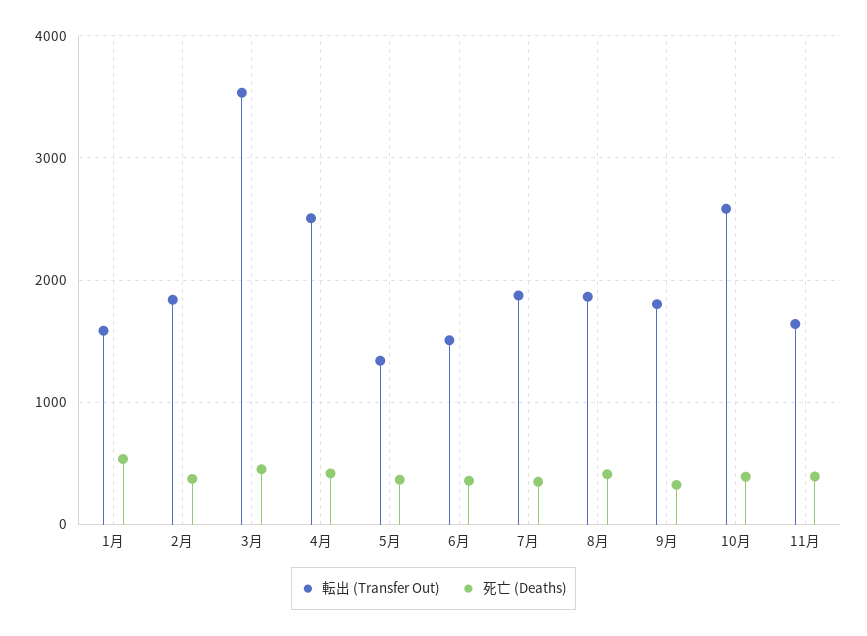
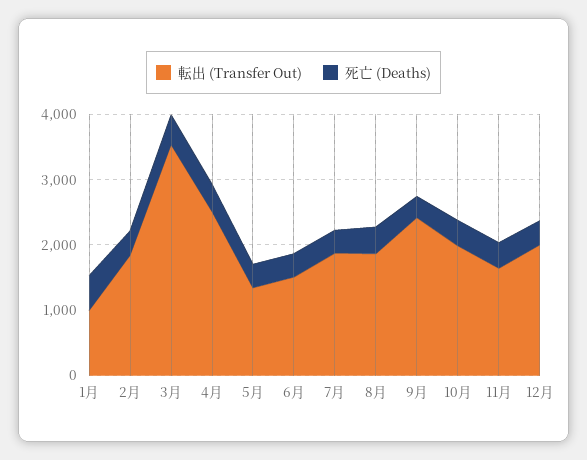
転出 (Transfer Out), 1月: 1600 -> 1000
転出 (Transfer Out), 9月: 1800 -> 2400
転出 (Transfer Out), 10月: 2600 -> 2000
転出 (Transfer Out), 12月: none -> 2000
死亡 (Deaths), 12月: none -> 400

